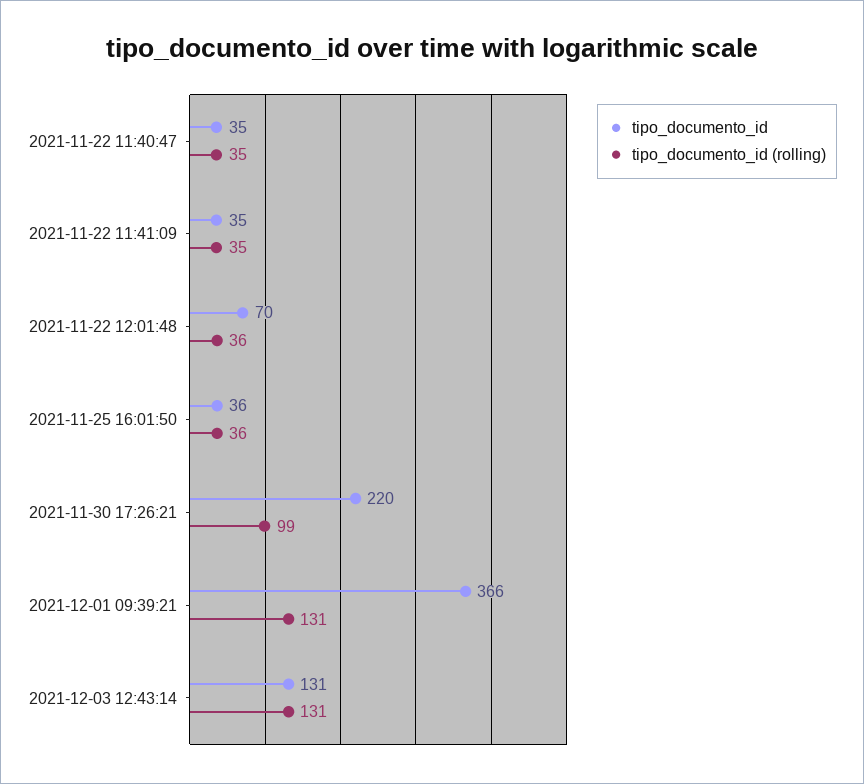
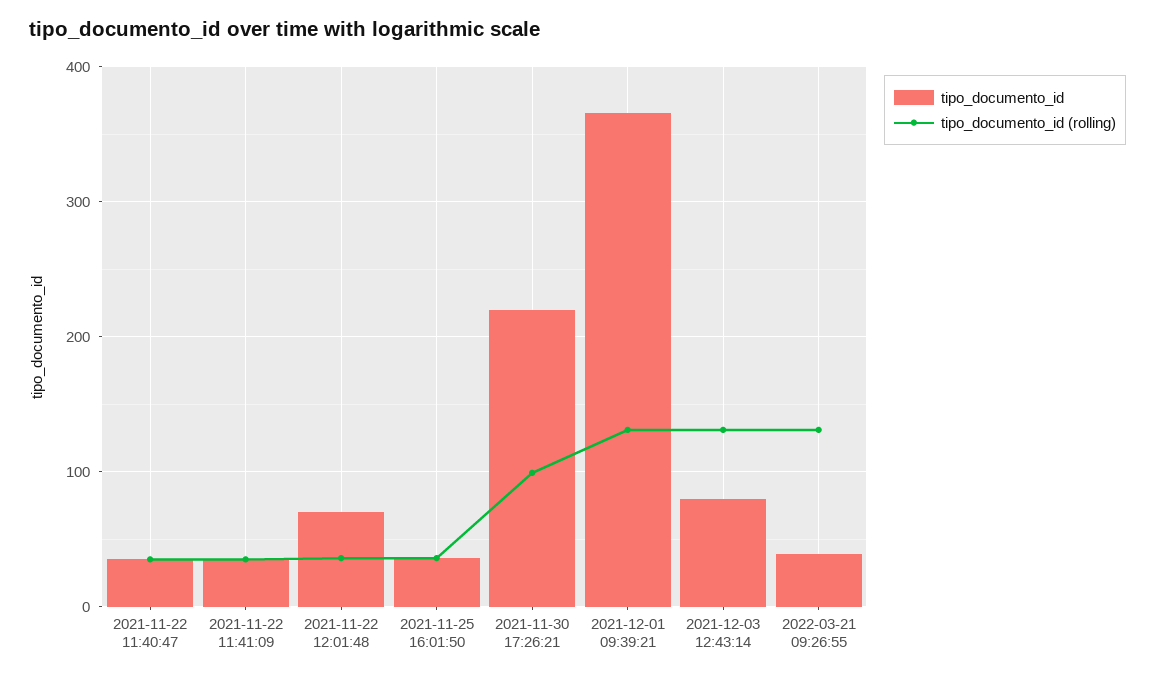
tipo_documento_id, 2021-12-03 12:43:14: 131 -> 80
tipo_documento_id, 2022-03-21 09:26:55: none -> 40
tipo_documento_id (rolling), 2022-03-21 09:26:55: none -> 130

